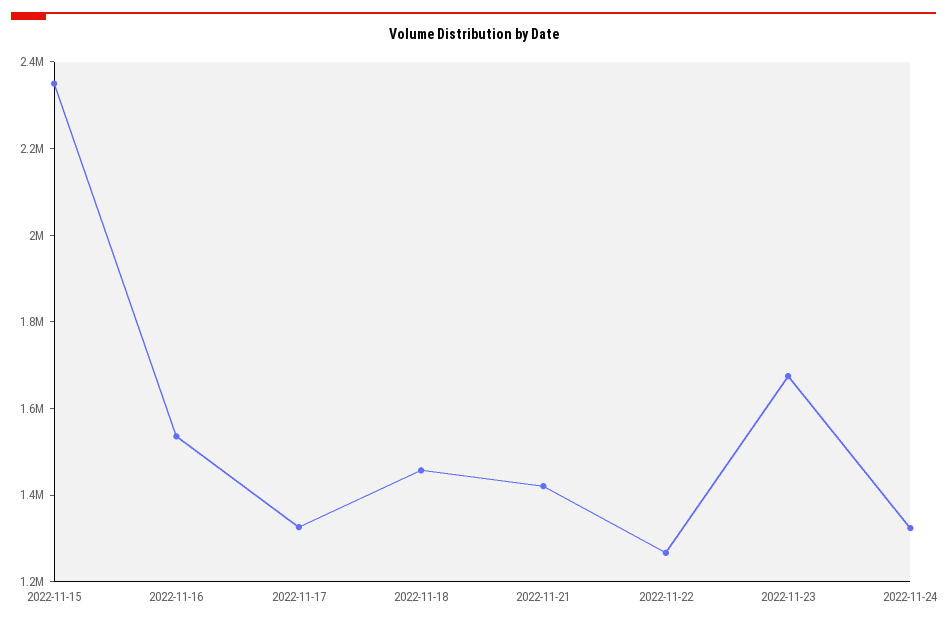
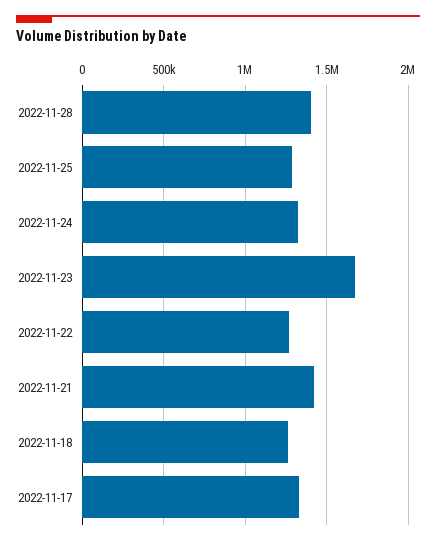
2022-11-15: 2350000 -> none
2022-11-16: 1550000 -> none
2022-11-18: 1450000 -> 1250000
2022-11-28: none -> 1400000
2022-11-25: none -> 1300000

